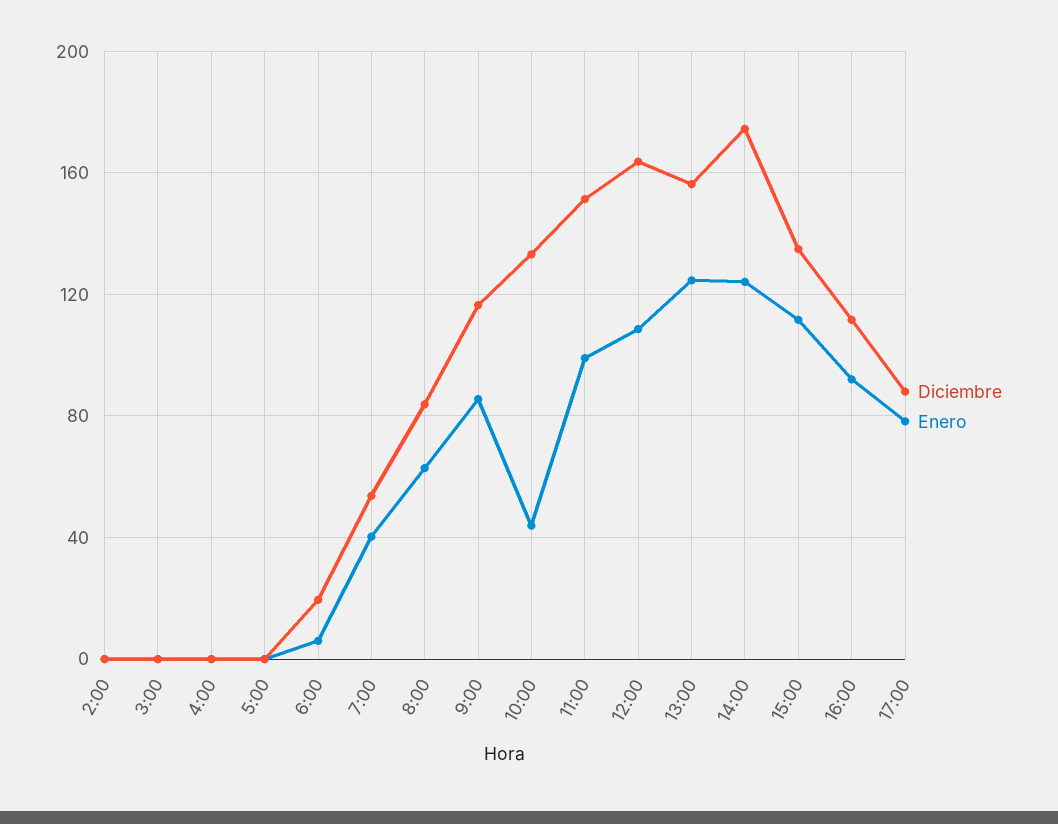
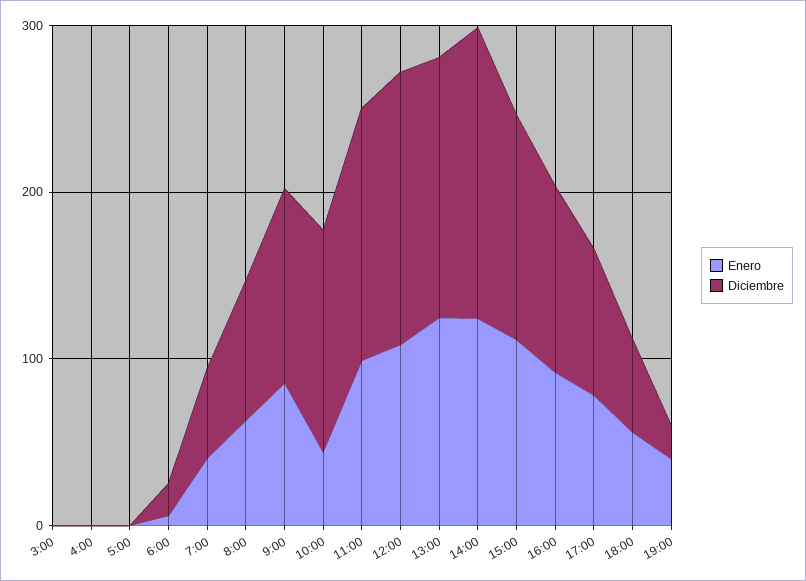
Diciembre, 2:00: 0 -> none
Enero, 2:00: 0 -> none
Enero, 18:00: none -> 60
Diciembre, 18:00: none -> 60
Enero, 19:00: none -> 40
Diciembre, 19:00: none -> 20

